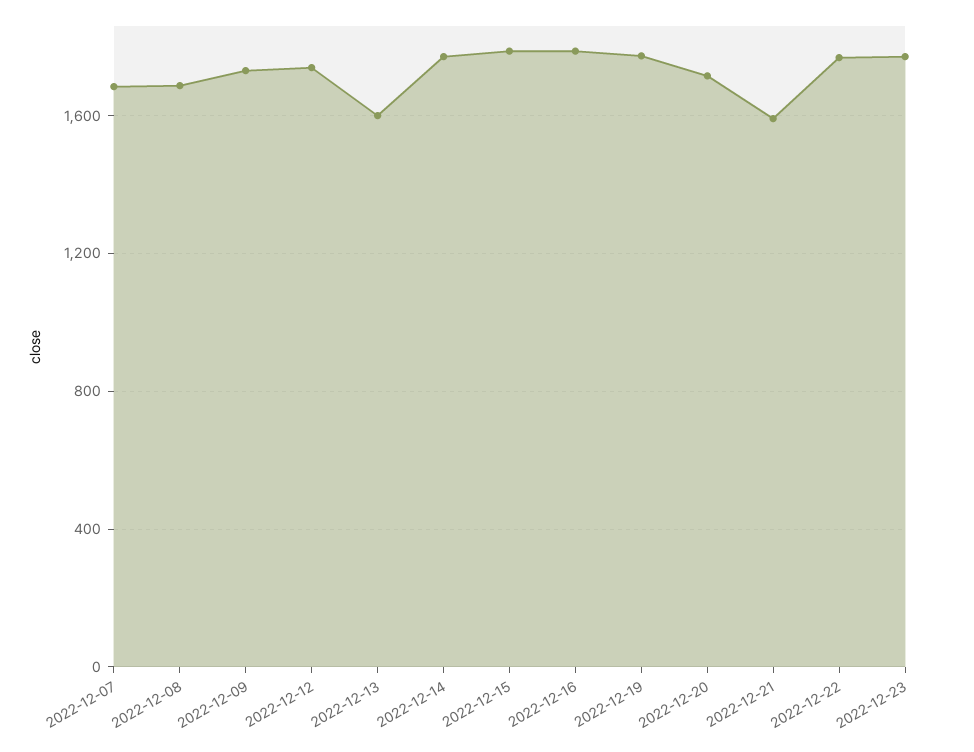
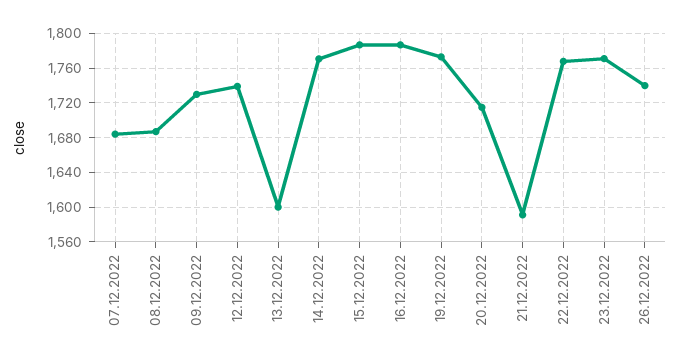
26.12.2022: none -> 1740

